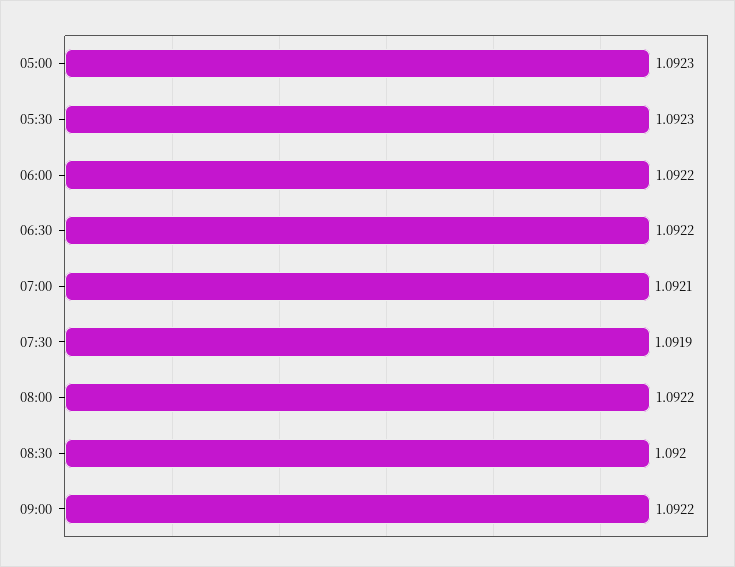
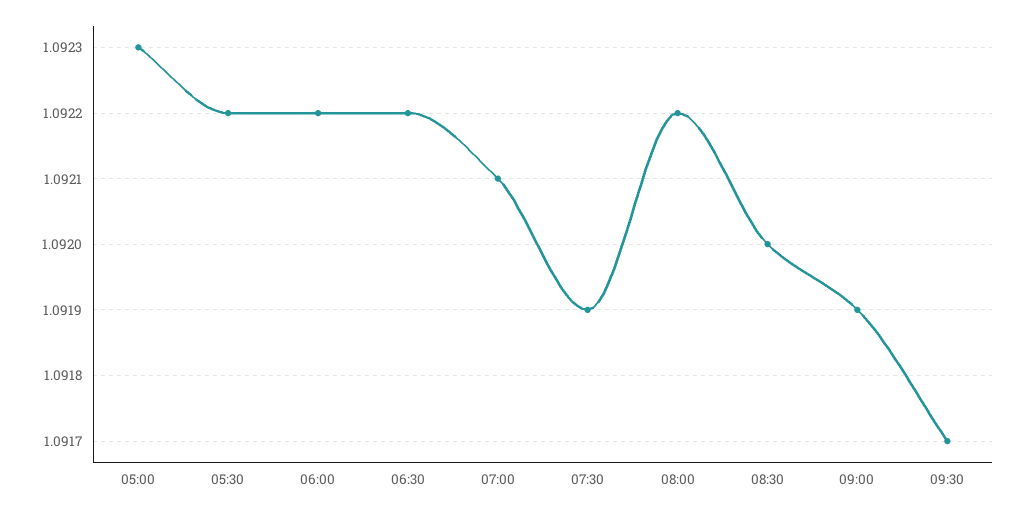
05:30: 1.0923 -> 1.0922
09:00: 1.0922 -> 1.0919
09:30: none -> 1.0917

